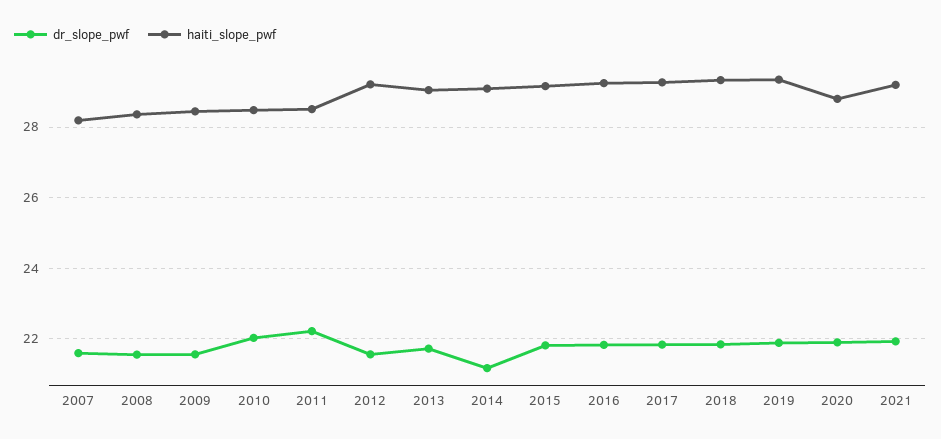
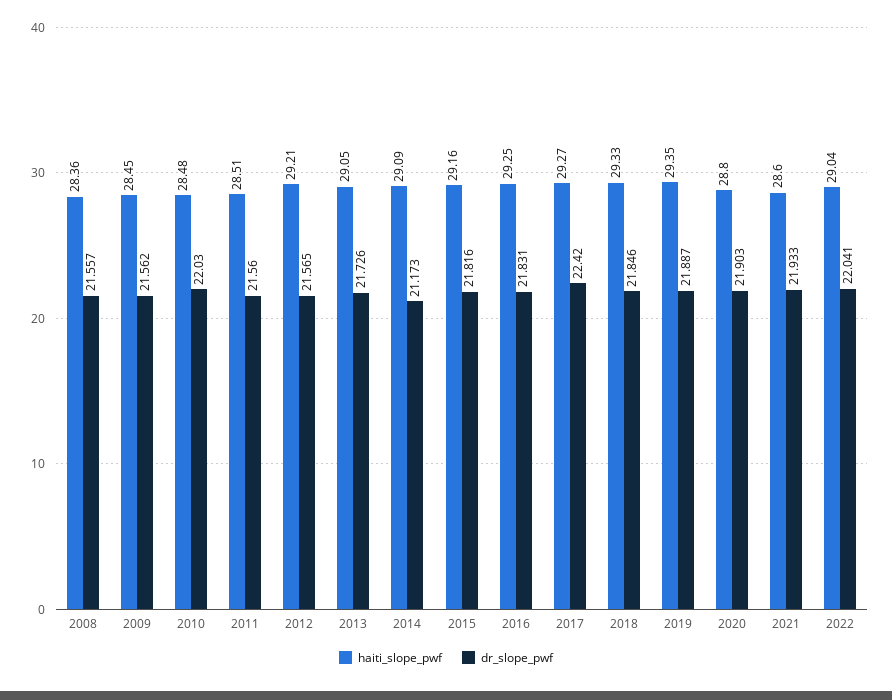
dr_slope_pwf, 2007: 21.6 -> none
haiti_slope_pwf, 2007: 28.2 -> none
dr_slope_pwf, 2011: 22.2 -> 21.56
dr_slope_pwf, 2017: 21.8 -> 22.42
haiti_slope_pwf, 2021: 29.2 -> 28.6
haiti_slope_pwf, 2022: none -> 29.04
dr_slope_pwf, 2022: none -> 22.041

